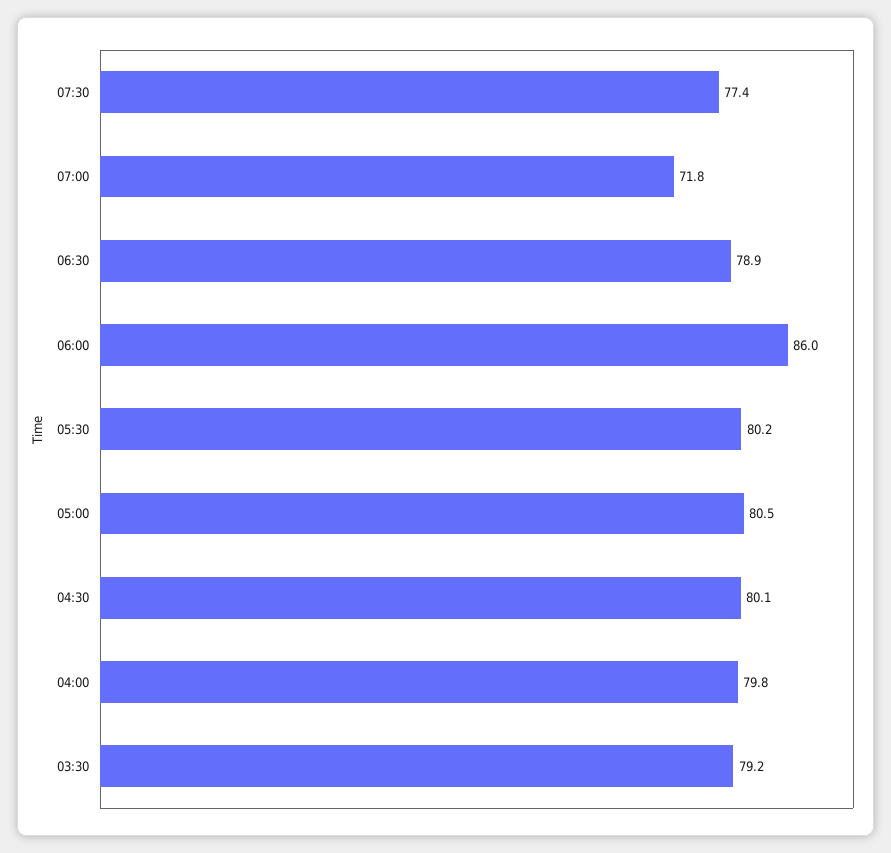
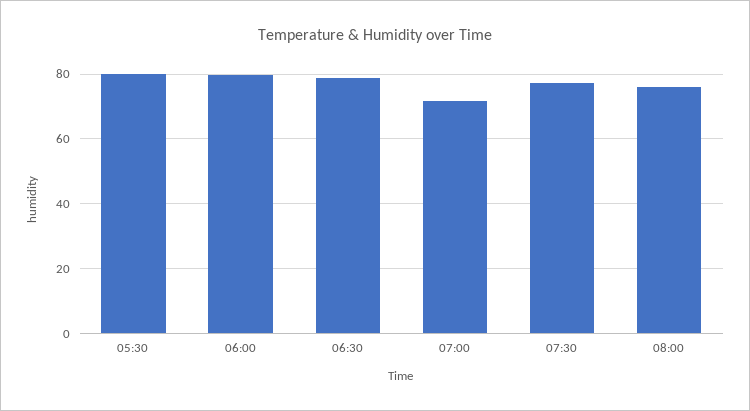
06:00: 86 -> 80
05:00: 80.5 -> none
04:30: 80.1 -> none
04:00: 79.8 -> none
03:30: 79.2 -> none
08:00: none -> 76

